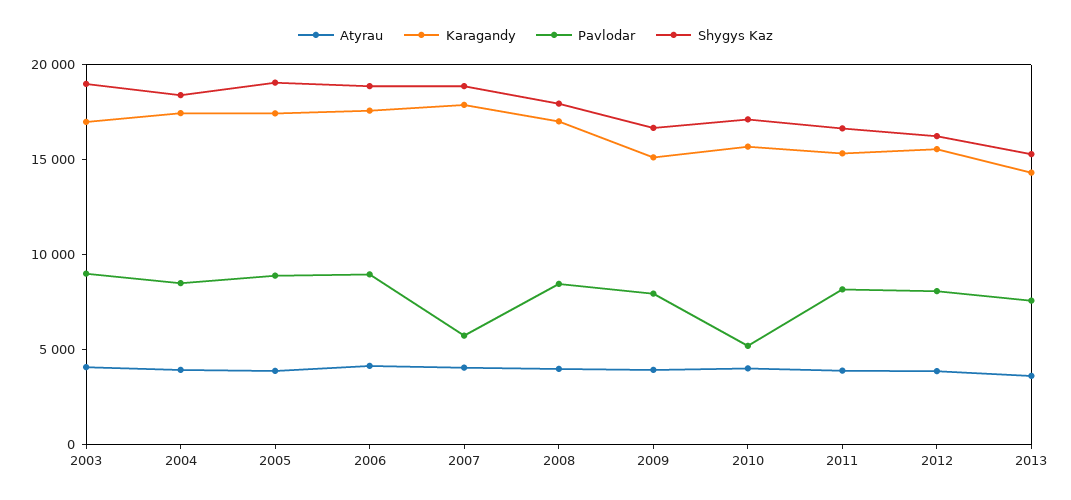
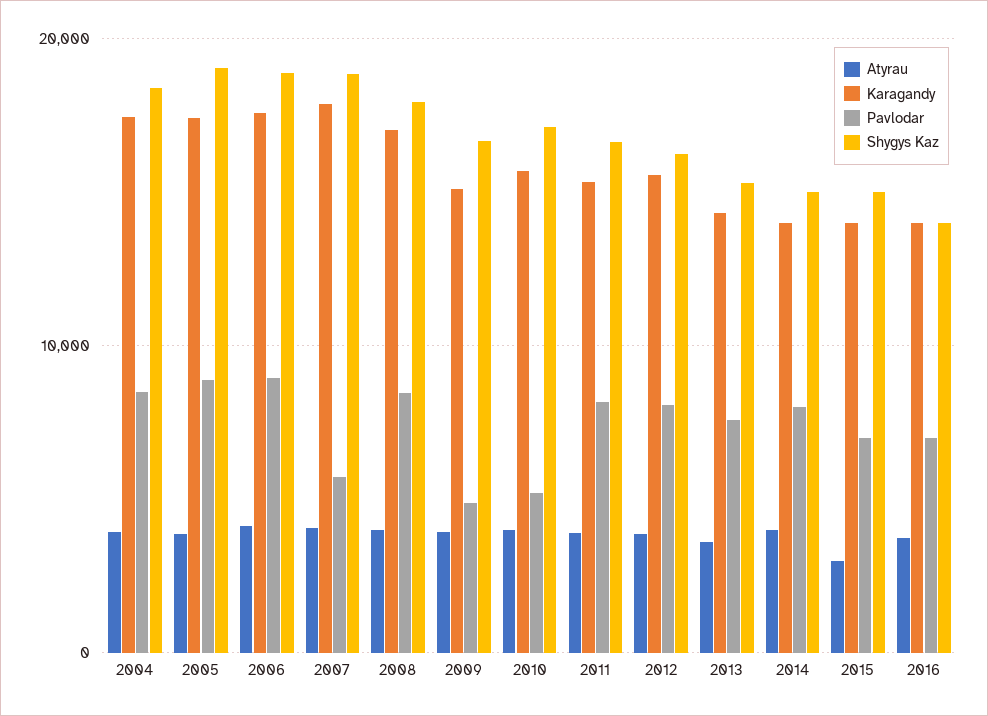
Atyrau, 2003: 4000 -> none
Karagandy, 2003: 17000 -> none
Pavlodar, 2003: 9000 -> none
Shygys Kaz, 2003: 19000 -> none
Pavlodar, 2009: 8000 -> 5000
Atyrau, 2014: none -> 4000
Karagandy, 2014: none -> 14000
Pavlodar, 2014: none -> 8000
Shygys Kaz, 2014: none -> 15000
Atyrau, 2015: none -> 3000
Karagandy, 2015: none -> 14000
Pavlodar, 2015: none -> 7000
Shygys Kaz, 2015: none -> 15000
Atyrau, 2016: none -> 4000
Karagandy, 2016: none -> 14000
Pavlodar, 2016: none -> 7000
Shygys Kaz, 2016: none -> 14000

